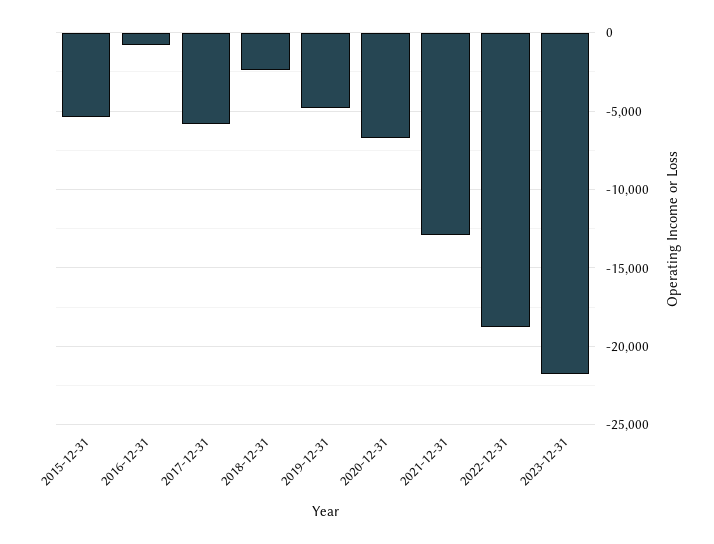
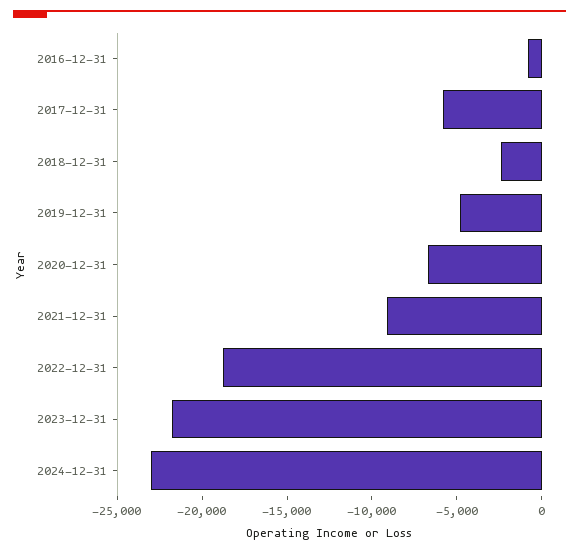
2015-12-31: -5500 -> none
2021-12-31: -13000 -> -9000
2024-12-31: none -> -23000

